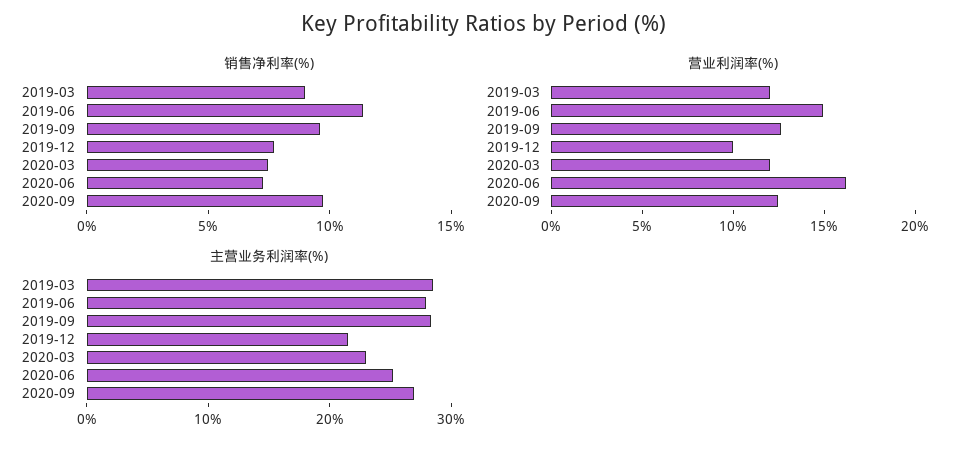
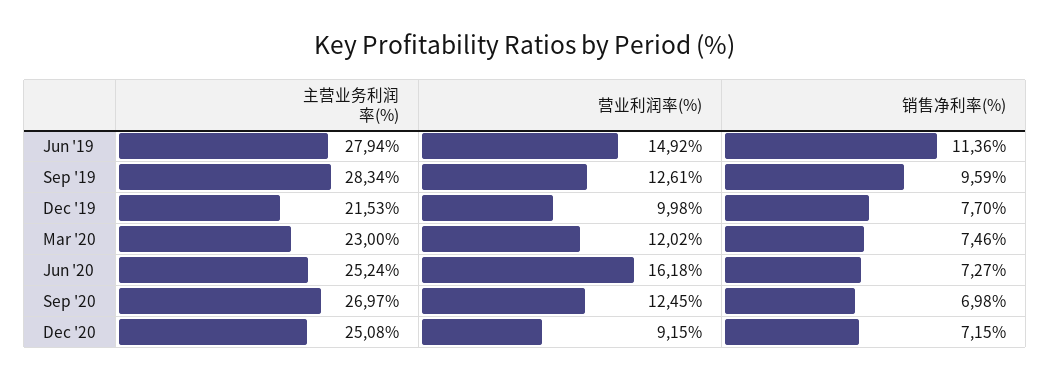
销售净利率(%), 2019-03: 9 -> none
销售净利率(%), 2020-09: 10 -> 6.98
营业利润率(%), 2019-03: 12 -> none
主营业务利润率(%), 2019-03: 28 -> none
主营业务利润率(%), Dec '20: none -> 25.08
营业利润率(%), Dec '20: none -> 9.15
销售净利率(%), Dec '20: none -> 7.15

